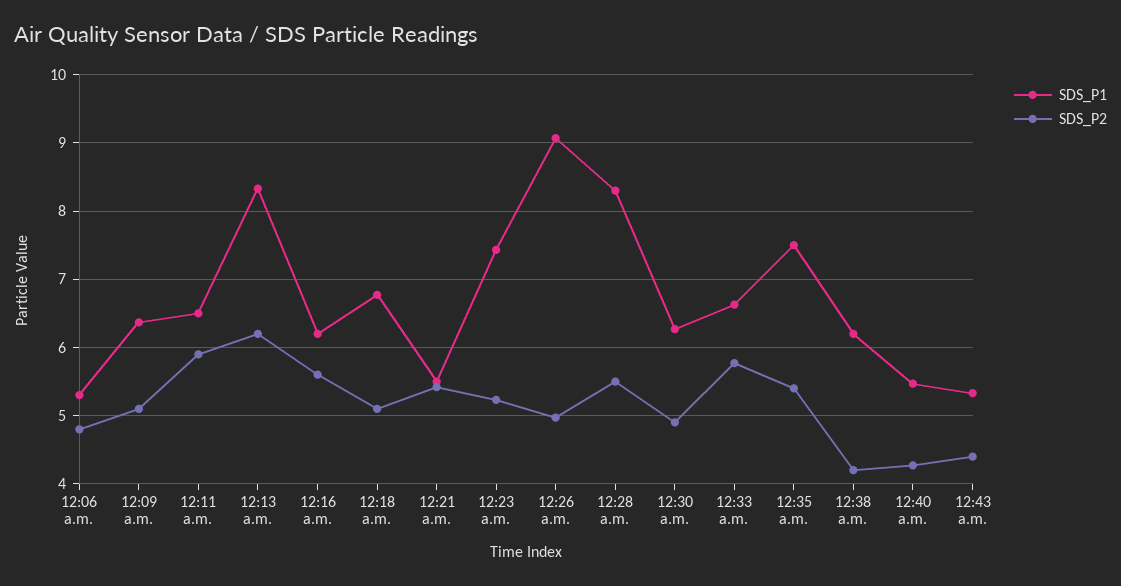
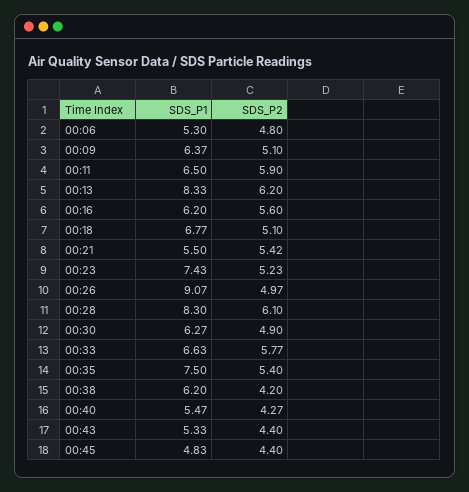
SDS_P2, 12:28 a.m.: 5.5 -> 6.1
SDS_P1, 00:45: none -> 4.83
SDS_P2, 00:45: none -> 4.4

